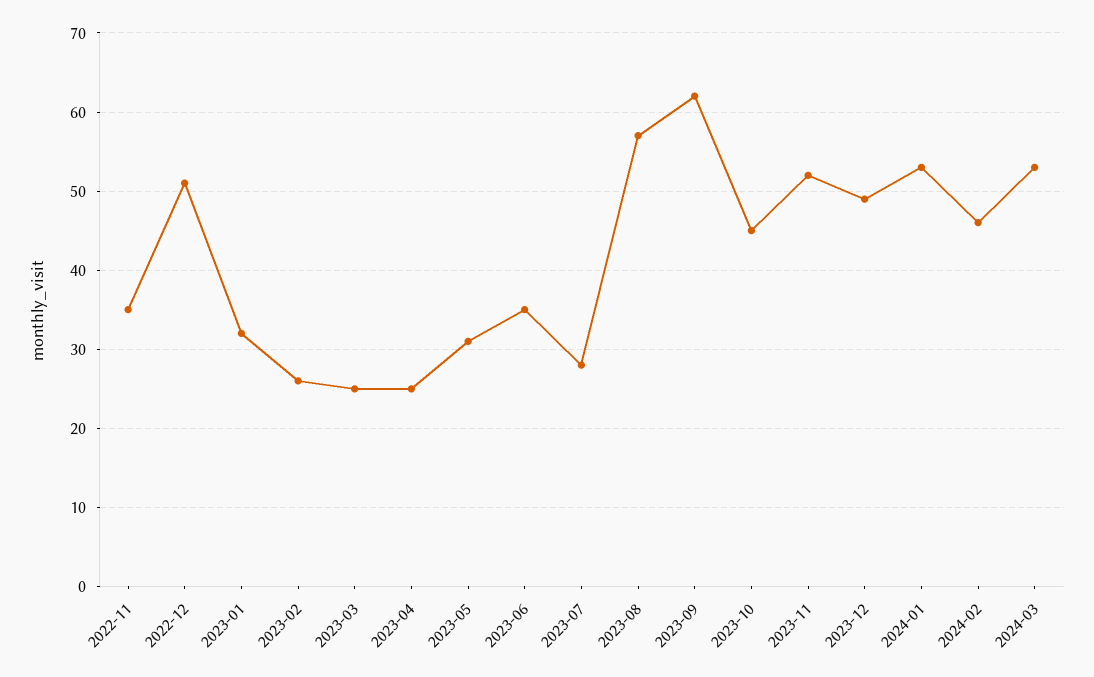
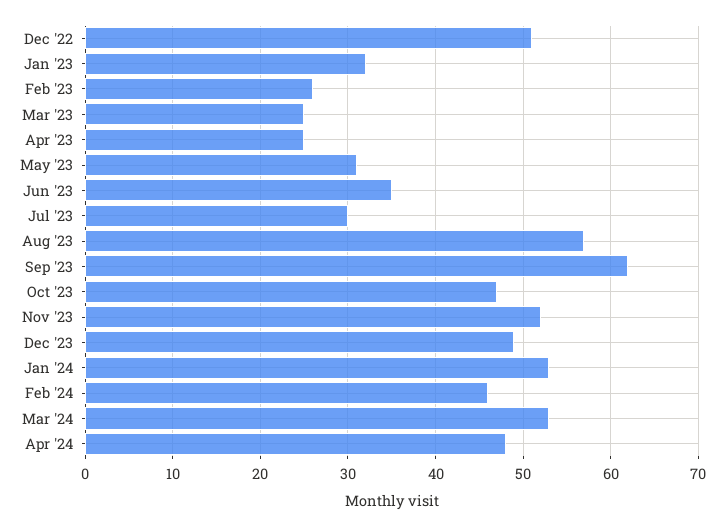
2022-11: 35 -> none
2023-07: 28 -> 30
2023-10: 45 -> 47
Apr '24: none -> 48

